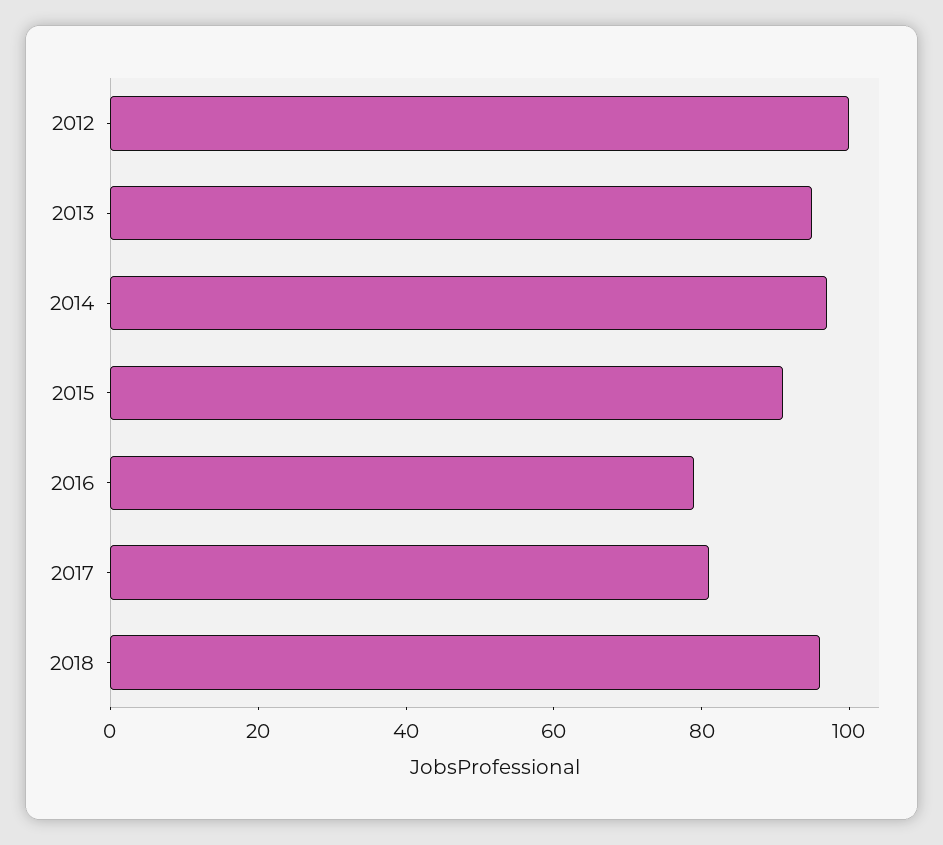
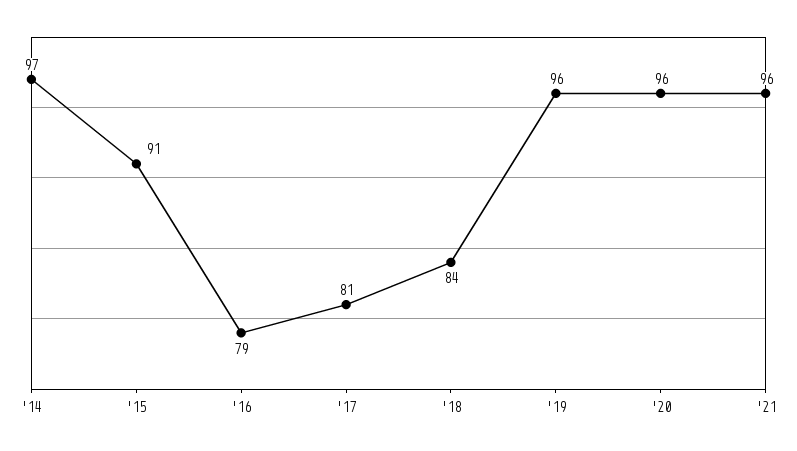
2012: 100 -> none
2013: 95 -> none
2018: 95 -> 84
'19: none -> 96
'20: none -> 96
'21: none -> 96

